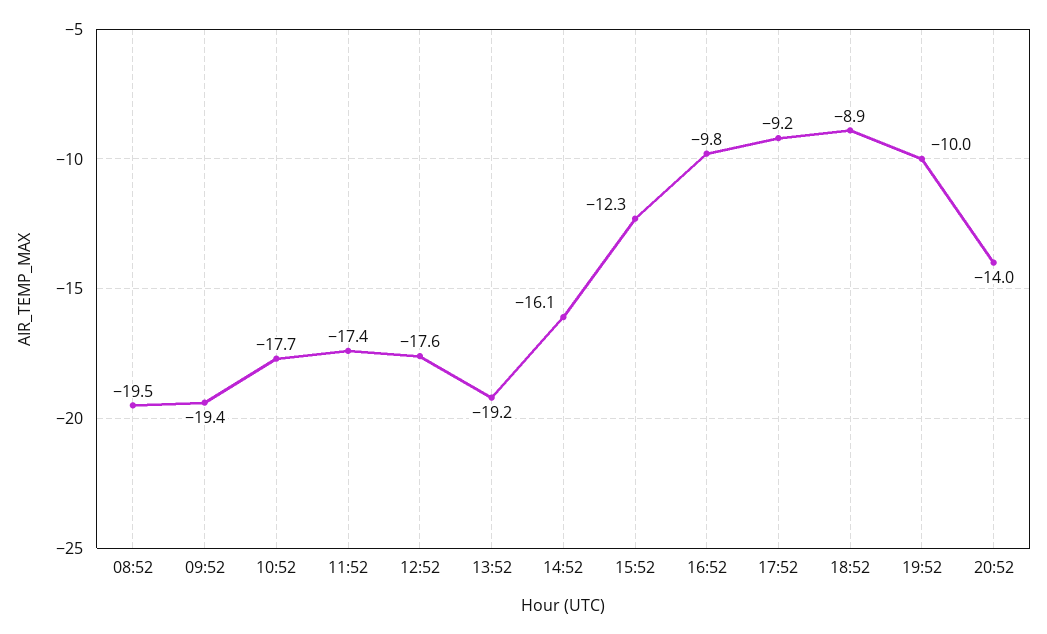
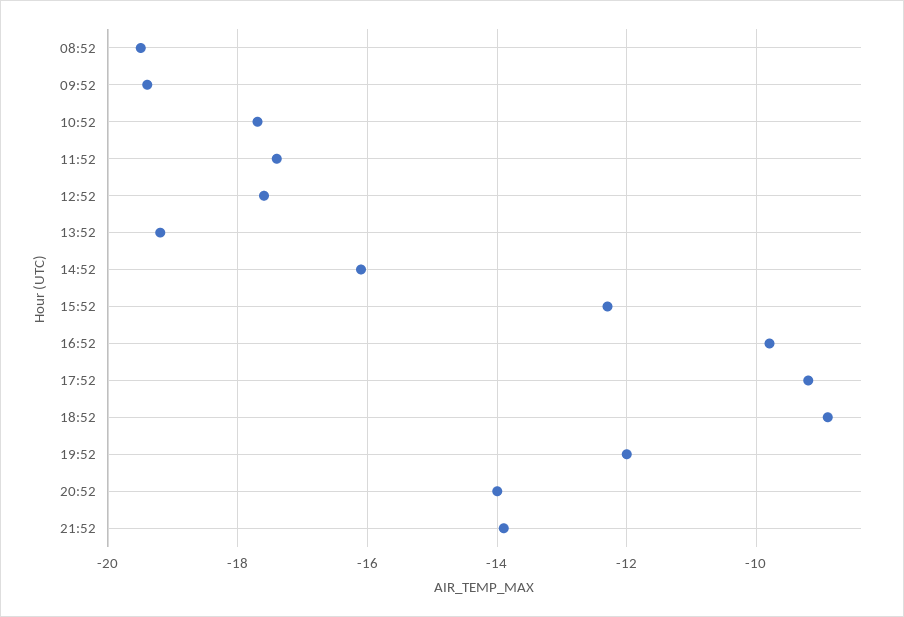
19:52: -10 -> -12
21:52: none -> -14

